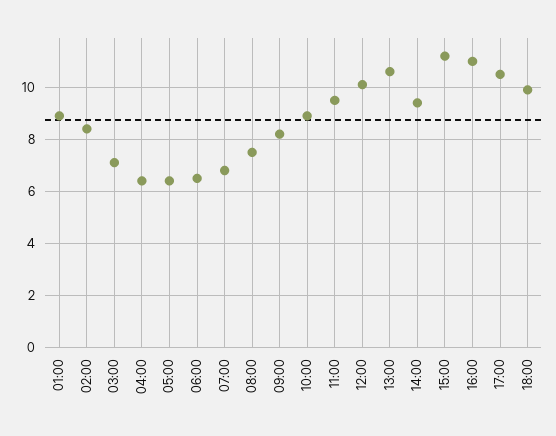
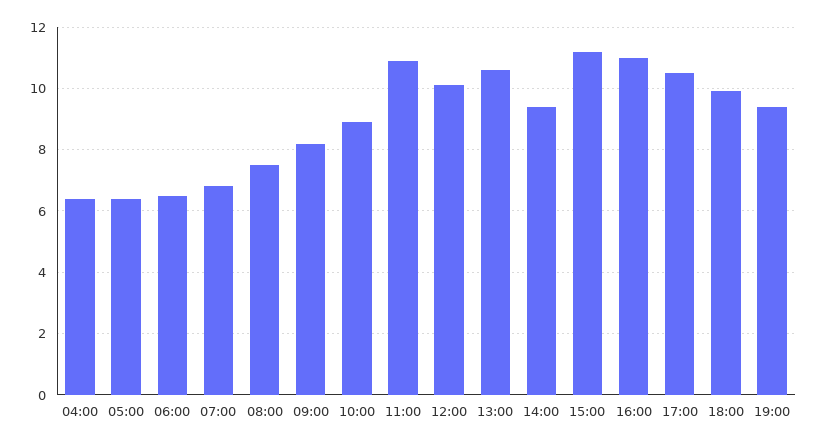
01:00: 9 -> none
02:00: 8.5 -> none
03:00: 7 -> none
11:00: 9.5 -> 11
19:00: none -> 9.5

